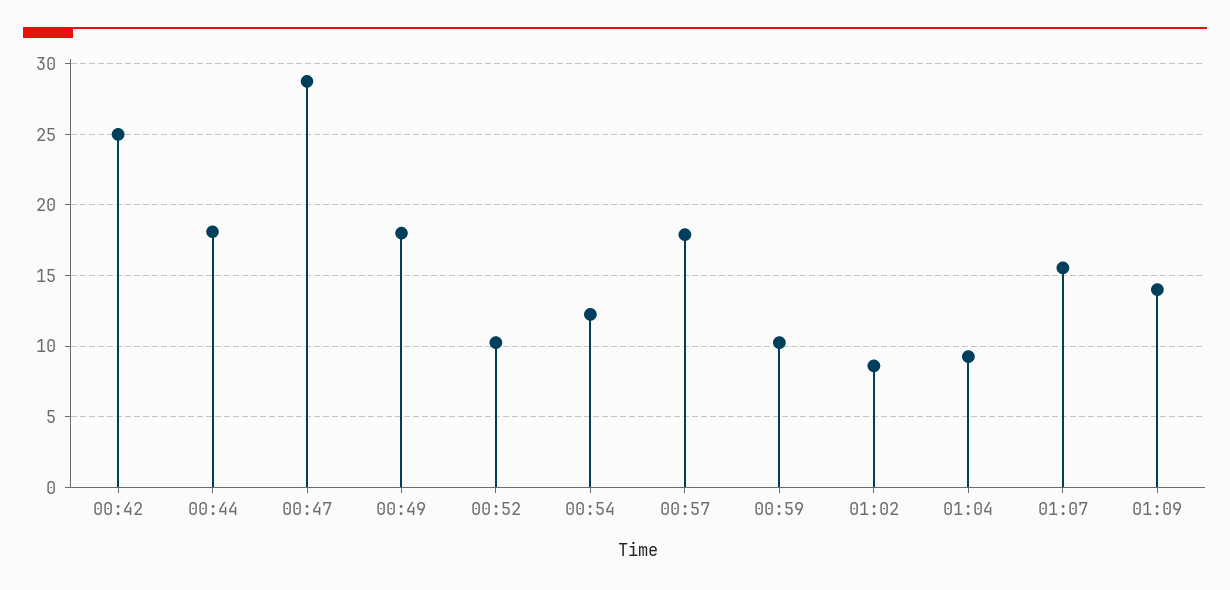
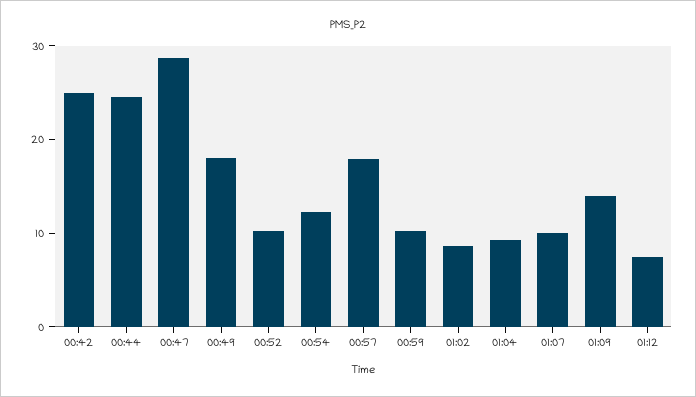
00:44: 18 -> 24
01:07: 15.5 -> 10
01:12: none -> 8

